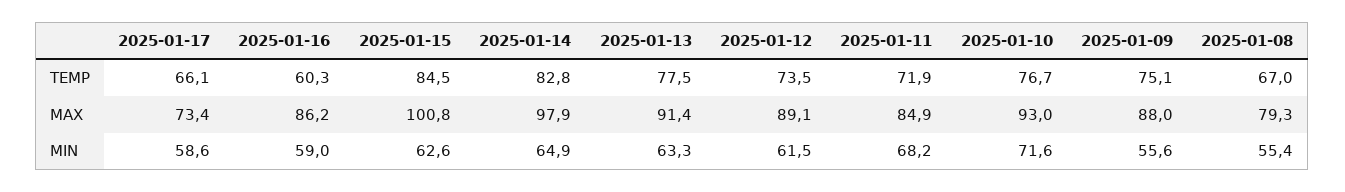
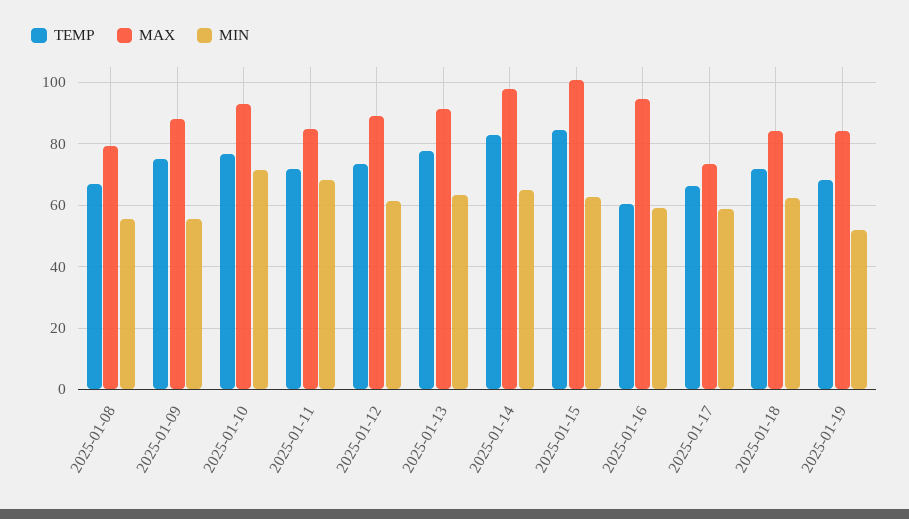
MAX, 2025-01-16: 86.2 -> 94
TEMP, 2025-01-18: none -> 72
MAX, 2025-01-18: none -> 84
MIN, 2025-01-18: none -> 62
TEMP, 2025-01-19: none -> 68
MAX, 2025-01-19: none -> 84
MIN, 2025-01-19: none -> 52

